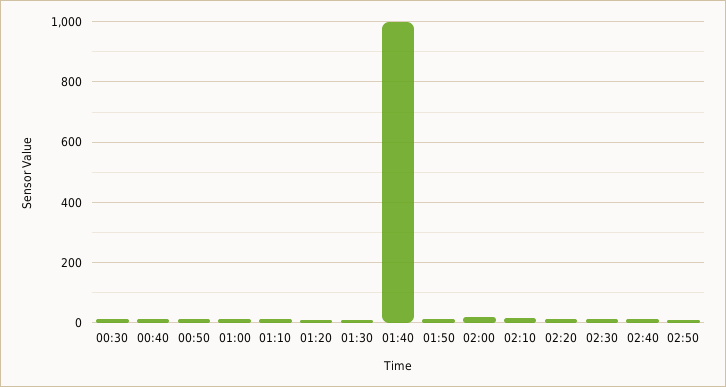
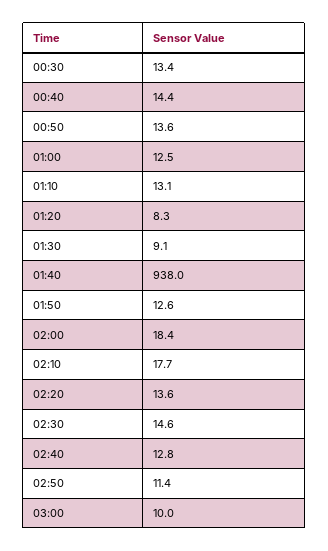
01:40: 1000 -> 938
03:00: none -> 10

